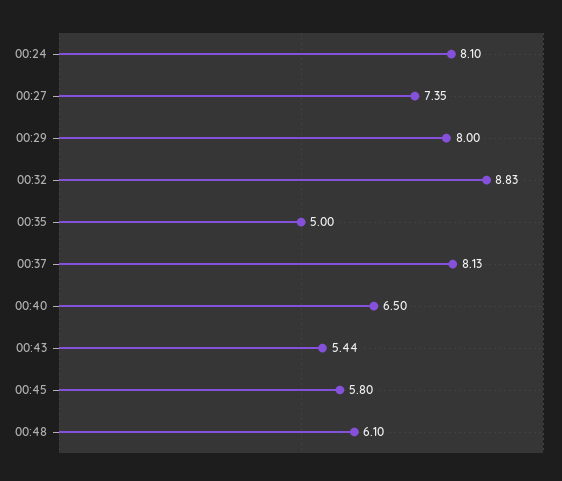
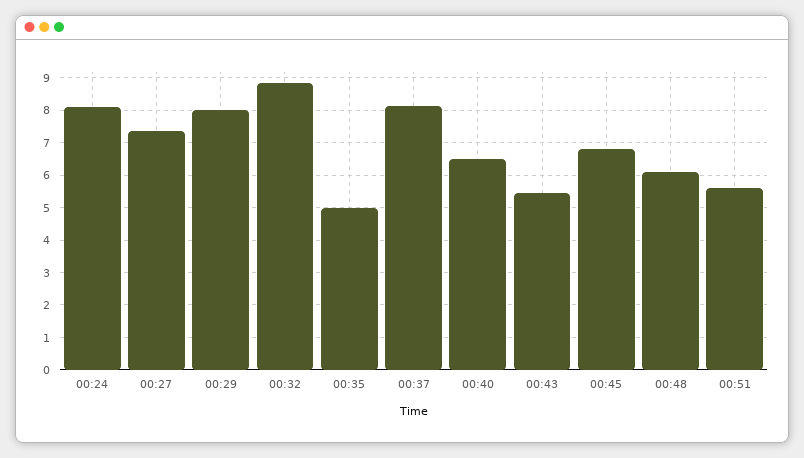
00:45: 5.8 -> 6.8
00:51: none -> 5.6

